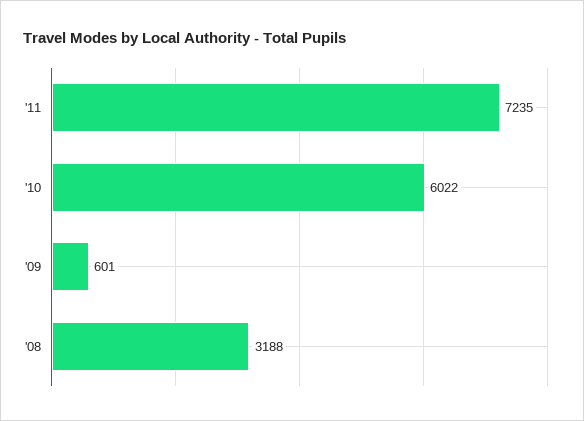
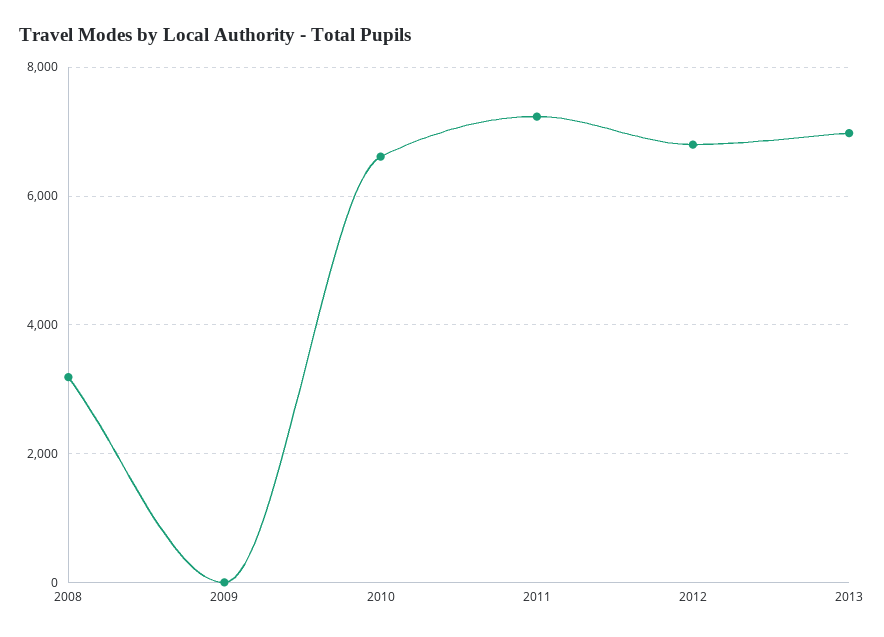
'10: 6022 -> 6600
'09: 601 -> 0
2012: none -> 6800
2013: none -> 7000

